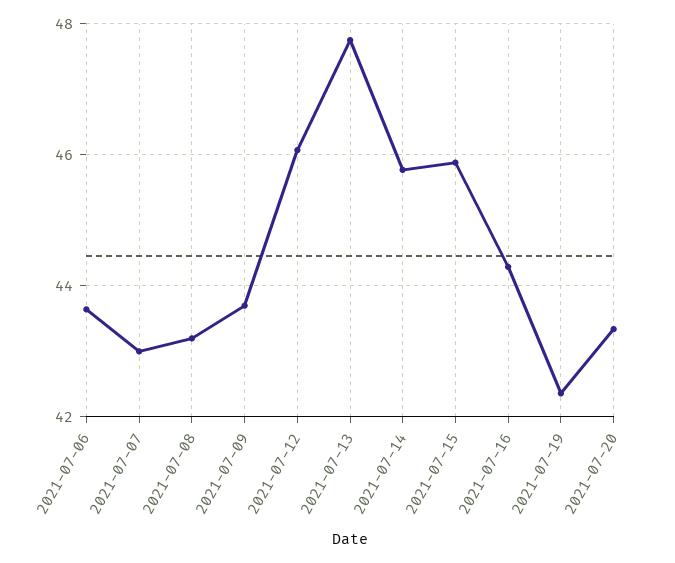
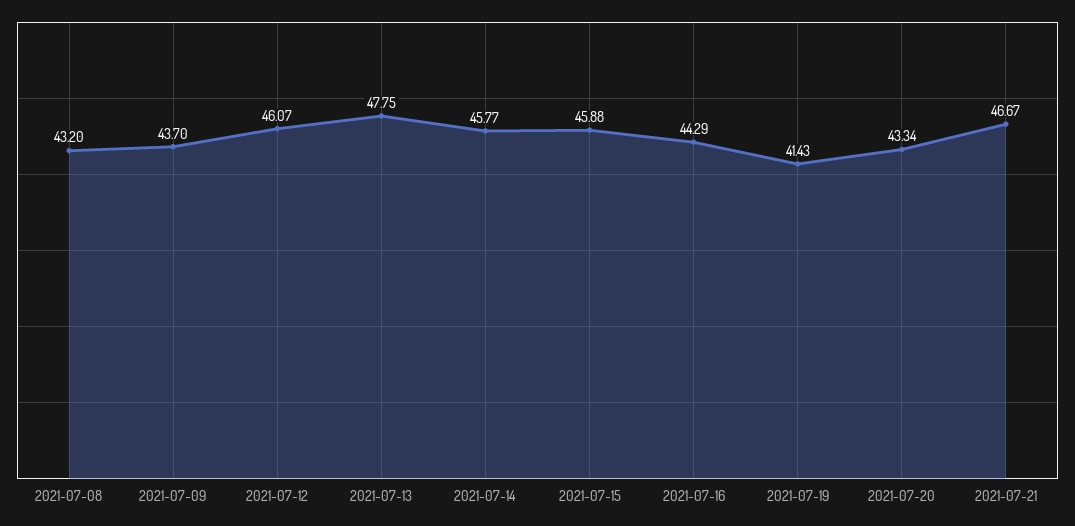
2021-07-06: 43.6 -> none
2021-07-07: 43 -> none
2021-07-19: 42.4 -> 41.43
2021-07-21: none -> 46.67

